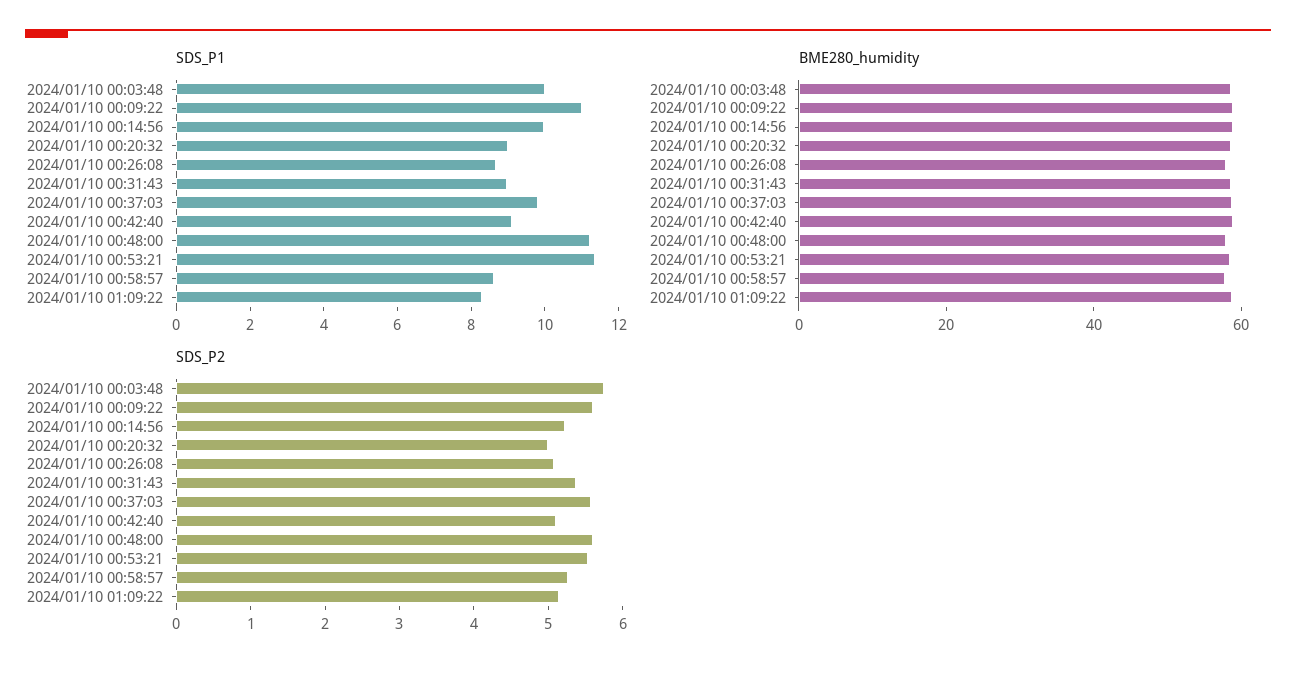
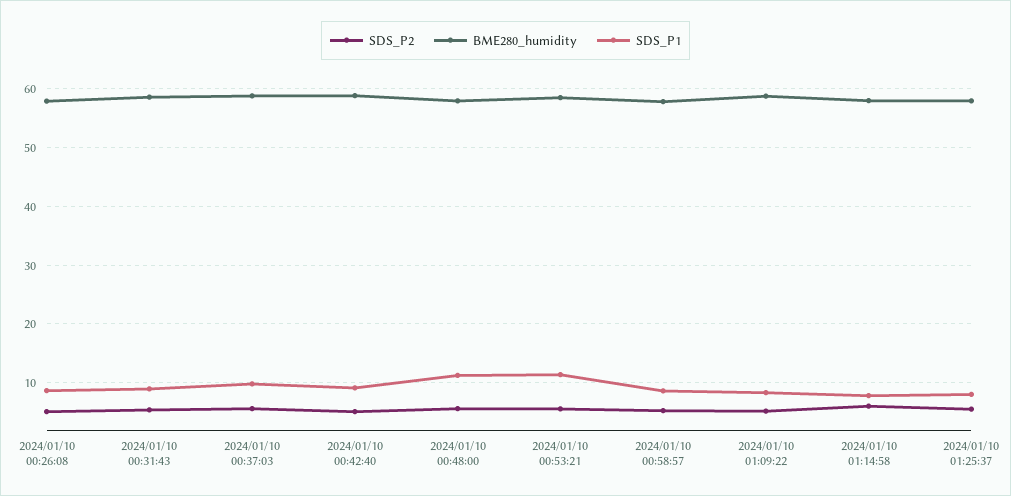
SDS_P1, 2024/01/10 00:03:48: 10 -> none
SDS_P1, 2024/01/10 00:09:22: 11 -> none
SDS_P1, 2024/01/10 00:14:56: 10 -> none
SDS_P1, 2024/01/10 00:20:32: 9 -> none
BME280_humidity, 2024/01/10 00:03:48: 60 -> none
BME280_humidity, 2024/01/10 00:09:22: 60 -> none
BME280_humidity, 2024/01/10 00:14:56: 60 -> none
BME280_humidity, 2024/01/10 00:20:32: 60 -> none
SDS_P2, 2024/01/10 00:03:48: 5.8 -> none
SDS_P2, 2024/01/10 00:09:22: 5.6 -> none
SDS_P2, 2024/01/10 00:14:56: 5.2 -> none
SDS_P2, 2024/01/10 00:20:32: 5 -> none
SDS_P2, 2024/01/10 01:14:58: none -> 6
BME280_humidity, 2024/01/10 01:14:58: none -> 58
SDS_P1, 2024/01/10 01:14:58: none -> 8
SDS_P2, 2024/01/10 01:25:37: none -> 6
BME280_humidity, 2024/01/10 01:25:37: none -> 58
SDS_P1, 2024/01/10 01:25:37: none -> 8

